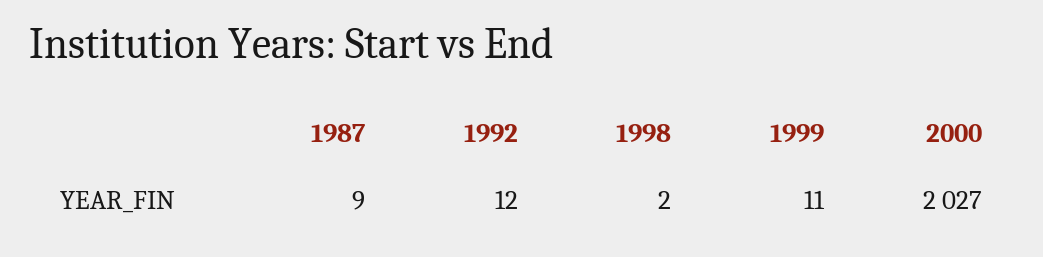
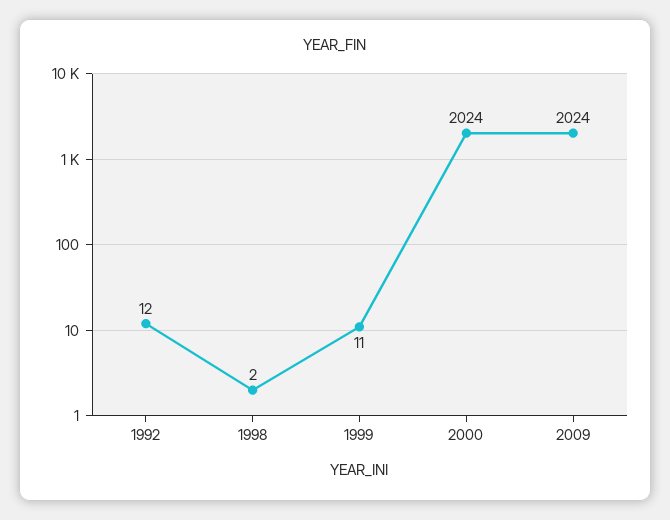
1987: 9 -> none
2000: 2027 -> 2024
2009: none -> 2024

